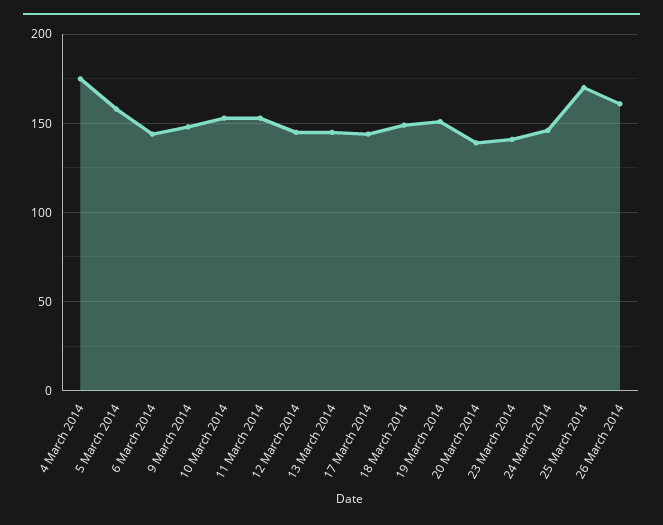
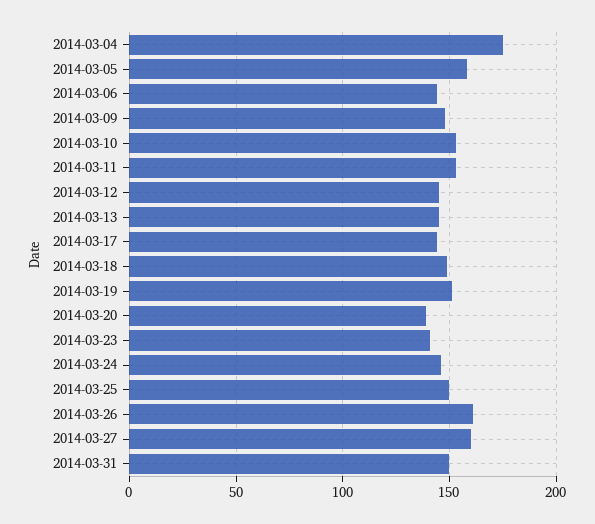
25 March 2014: 170 -> 150
2014-03-27: none -> 160
2014-03-31: none -> 150

